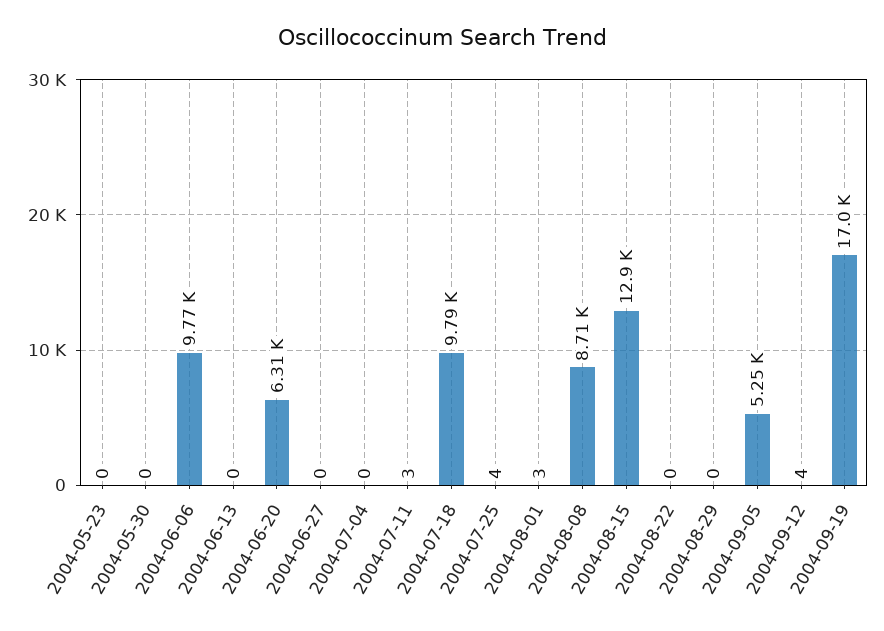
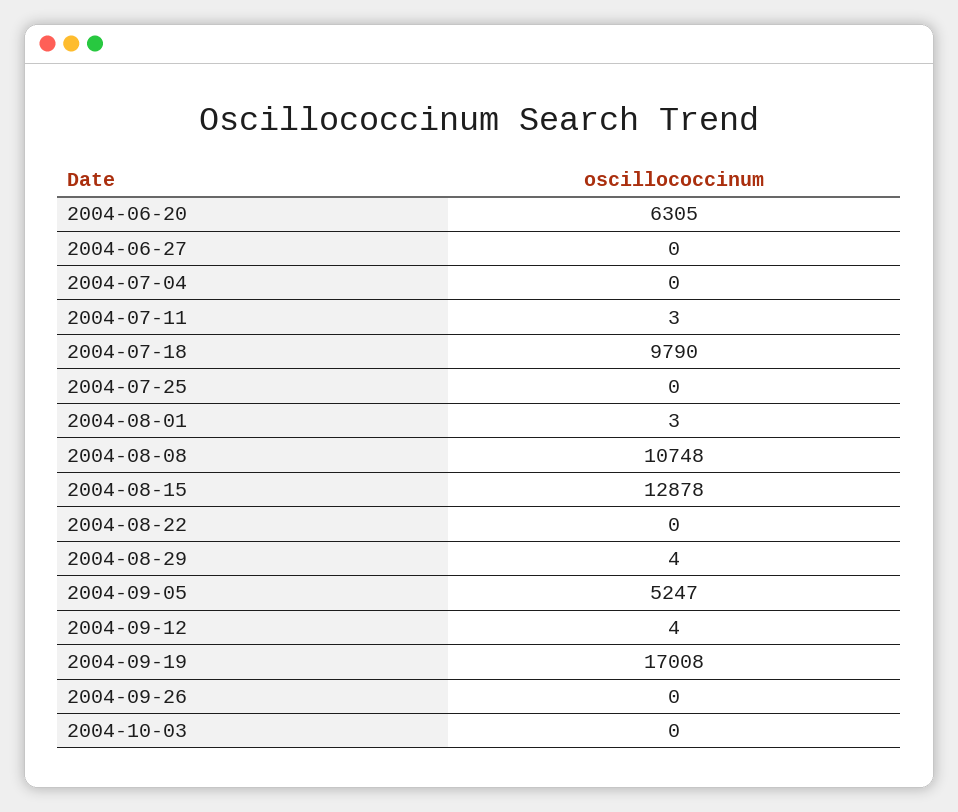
2004-05-23: 0 -> none
2004-05-30: 0 -> none
2004-06-06: 9770 -> none
2004-06-13: 0 -> none
2004-07-25: 4 -> 0
2004-08-08: 8710 -> 10748
2004-08-29: 0 -> 4
2004-09-26: none -> 0
2004-10-03: none -> 0

